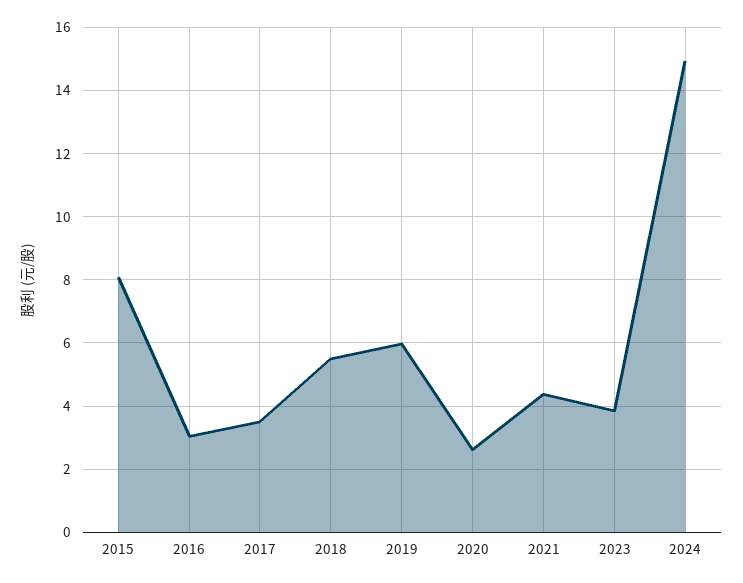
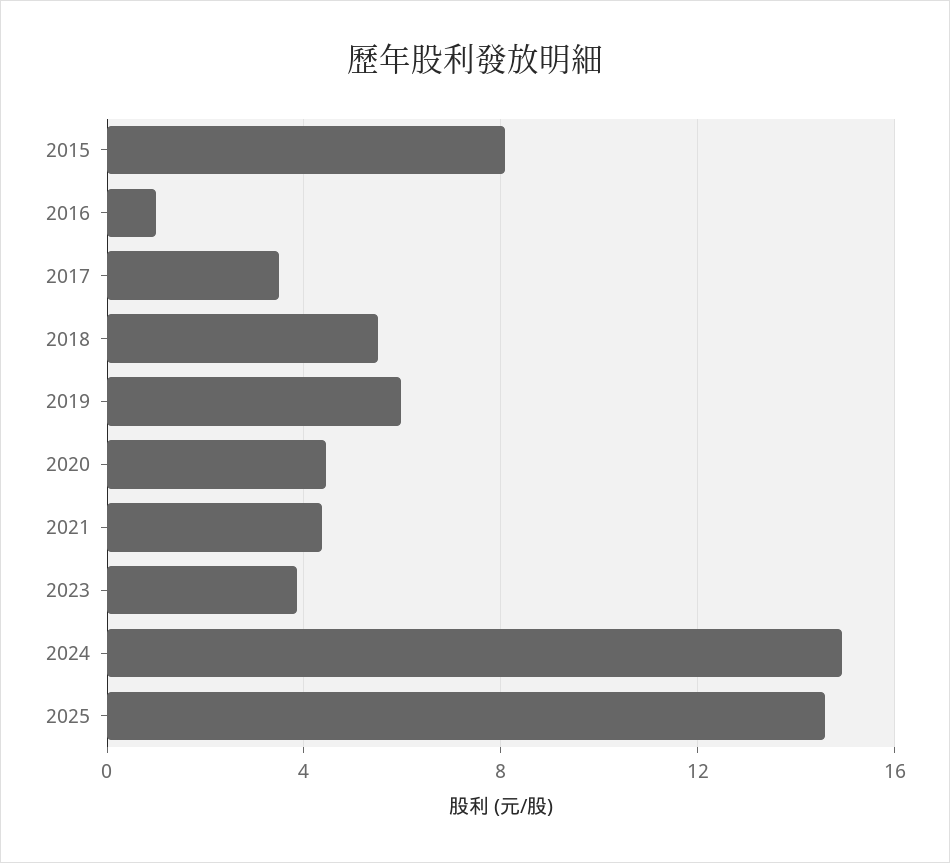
2016: 3 -> 1
2020: 2.6 -> 4.5
2025: none -> 14.5

